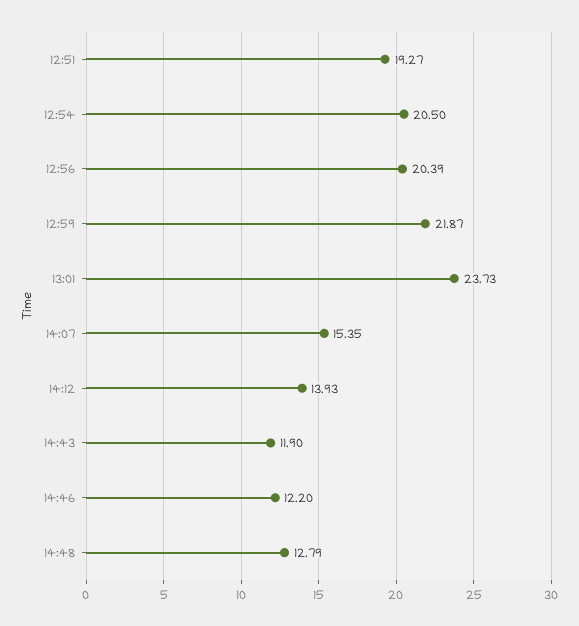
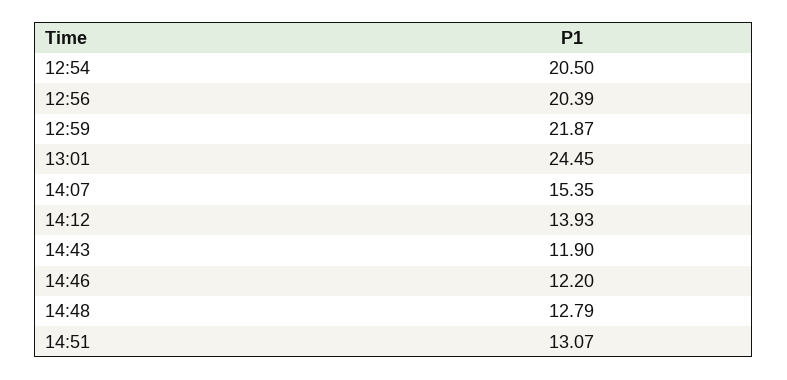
12:51: 19.27 -> none
13:01: 23.73 -> 24.45
14:51: none -> 13.07

